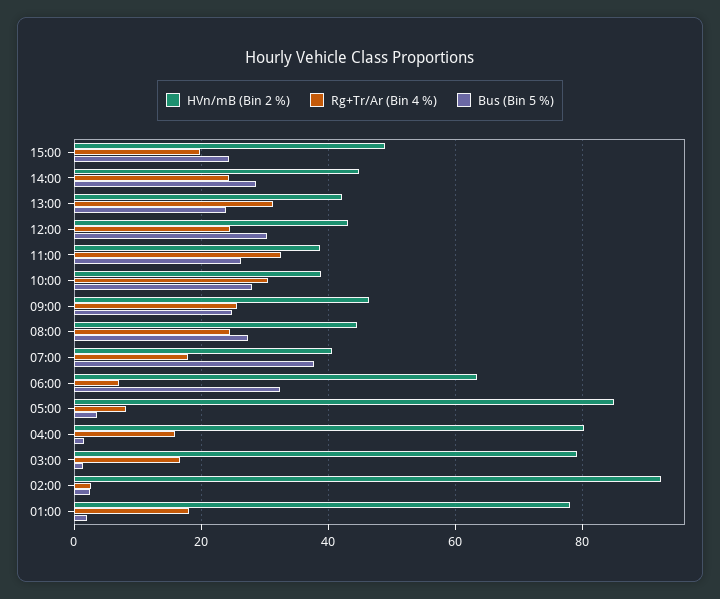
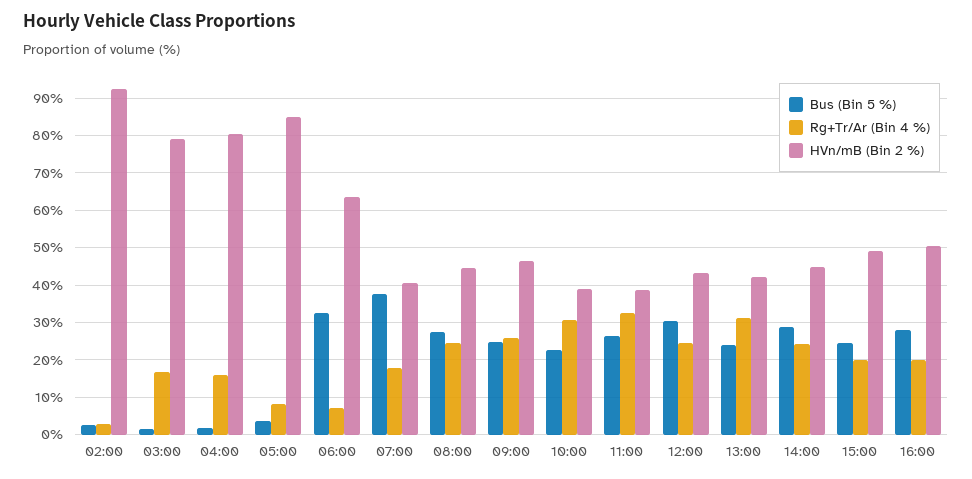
Bus (Bin 5 %), 10:00: 28 -> 22
HVn/mB (Bin 2 %), 01:00: 78 -> none
Rg+Tr/Ar (Bin 4 %), 01:00: 18 -> none
Bus (Bin 5 %), 01:00: 2 -> none
Bus (Bin 5 %), 16:00: none -> 28
Rg+Tr/Ar (Bin 4 %), 16:00: none -> 20
HVn/mB (Bin 2 %), 16:00: none -> 50

